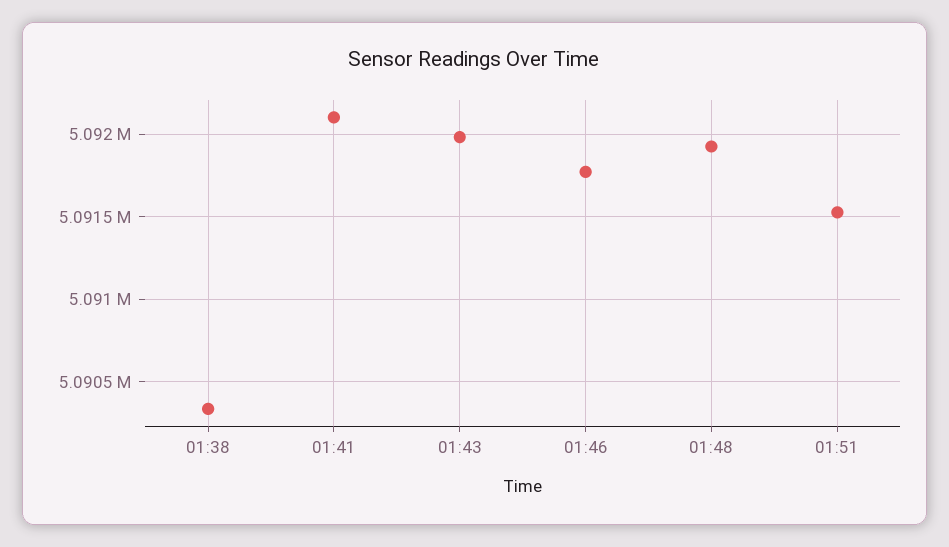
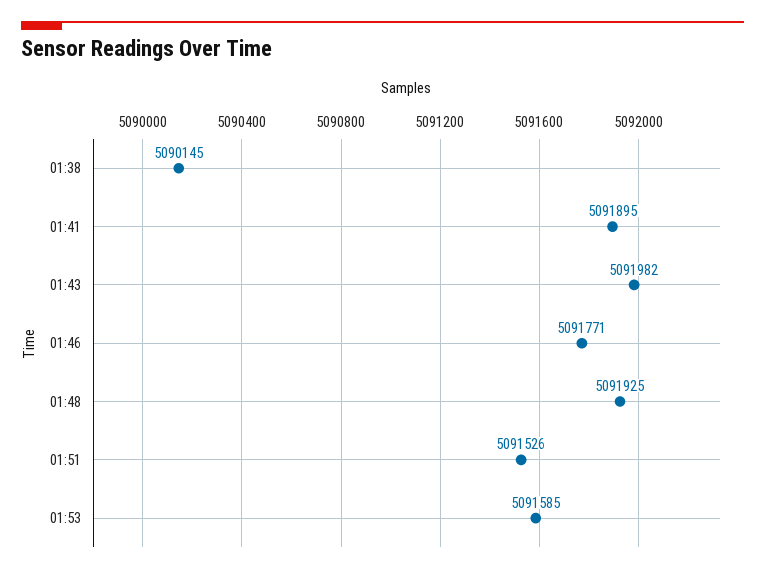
01:38: 5090350 -> 5090145
01:41: 5092100 -> 5091895
01:53: none -> 5091585

